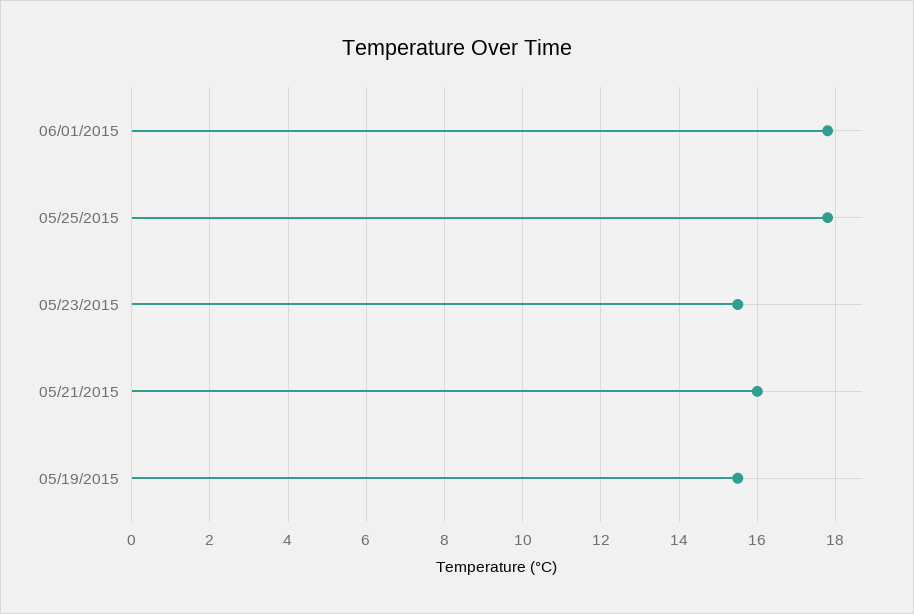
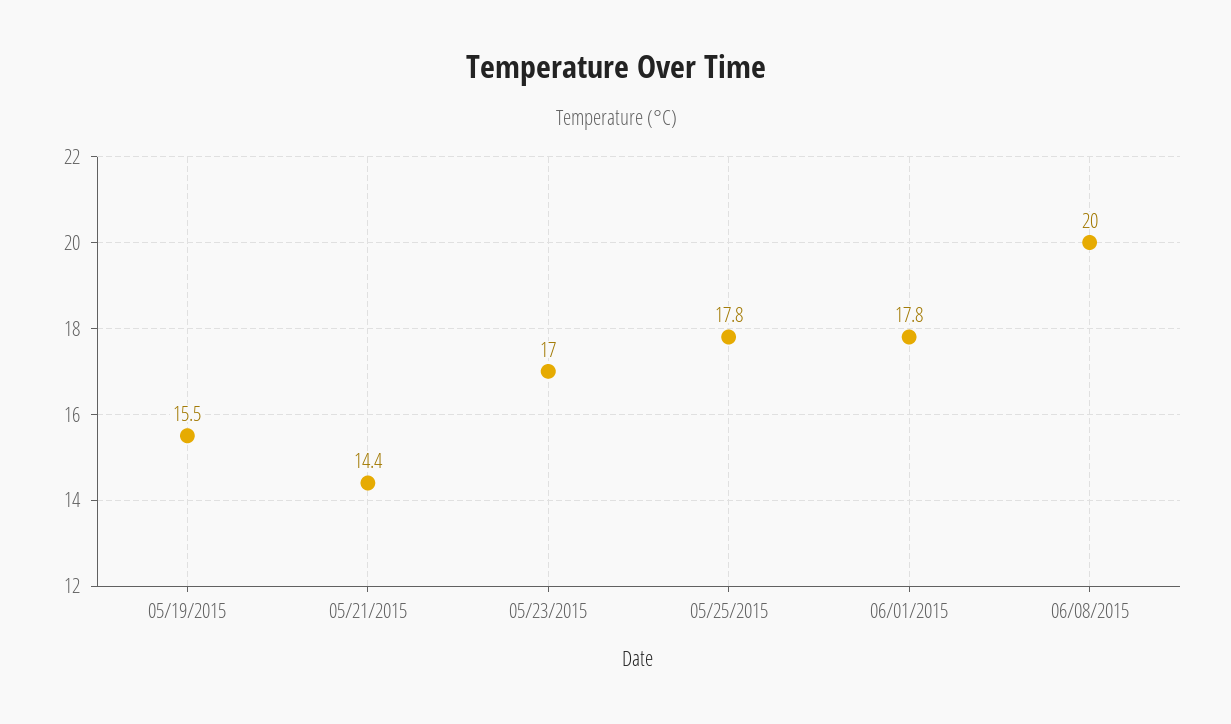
05/23/2015: 15.5 -> 17
05/21/2015: 16 -> 14.4
06/08/2015: none -> 20

